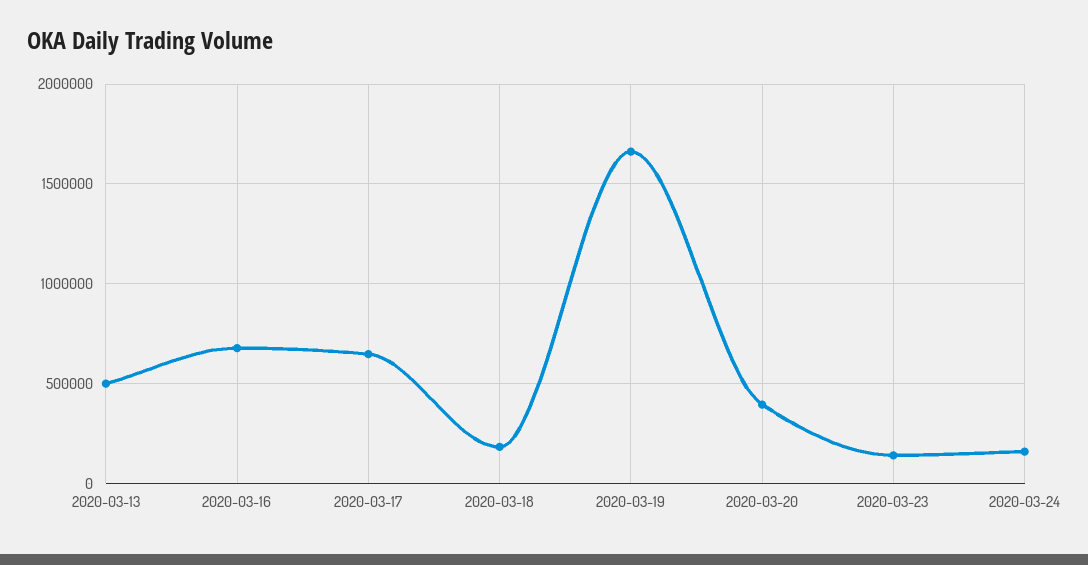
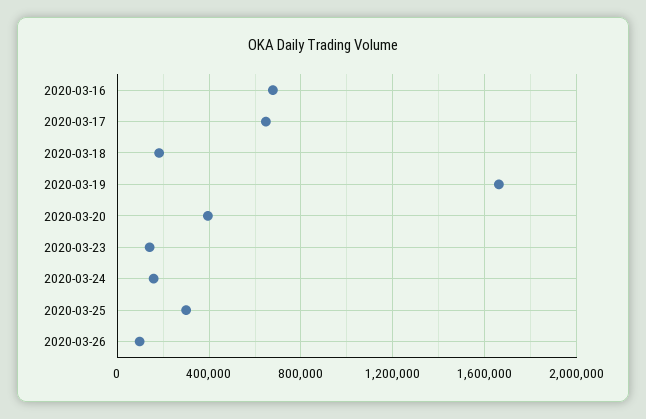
2020-03-13: 500000 -> none
2020-03-25: none -> 300000
2020-03-26: none -> 100000

